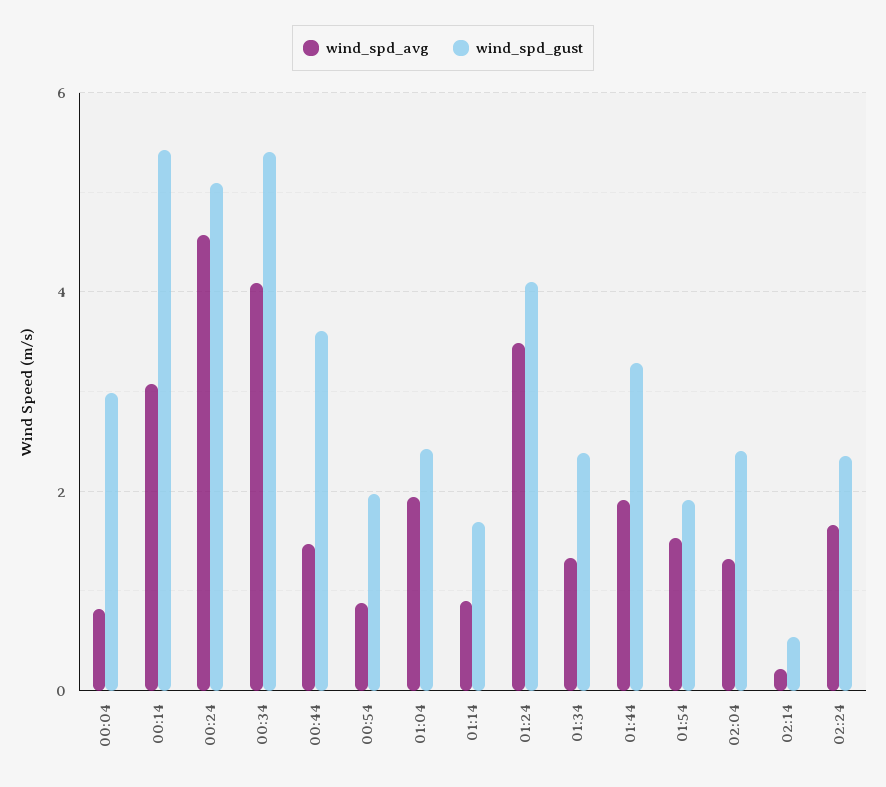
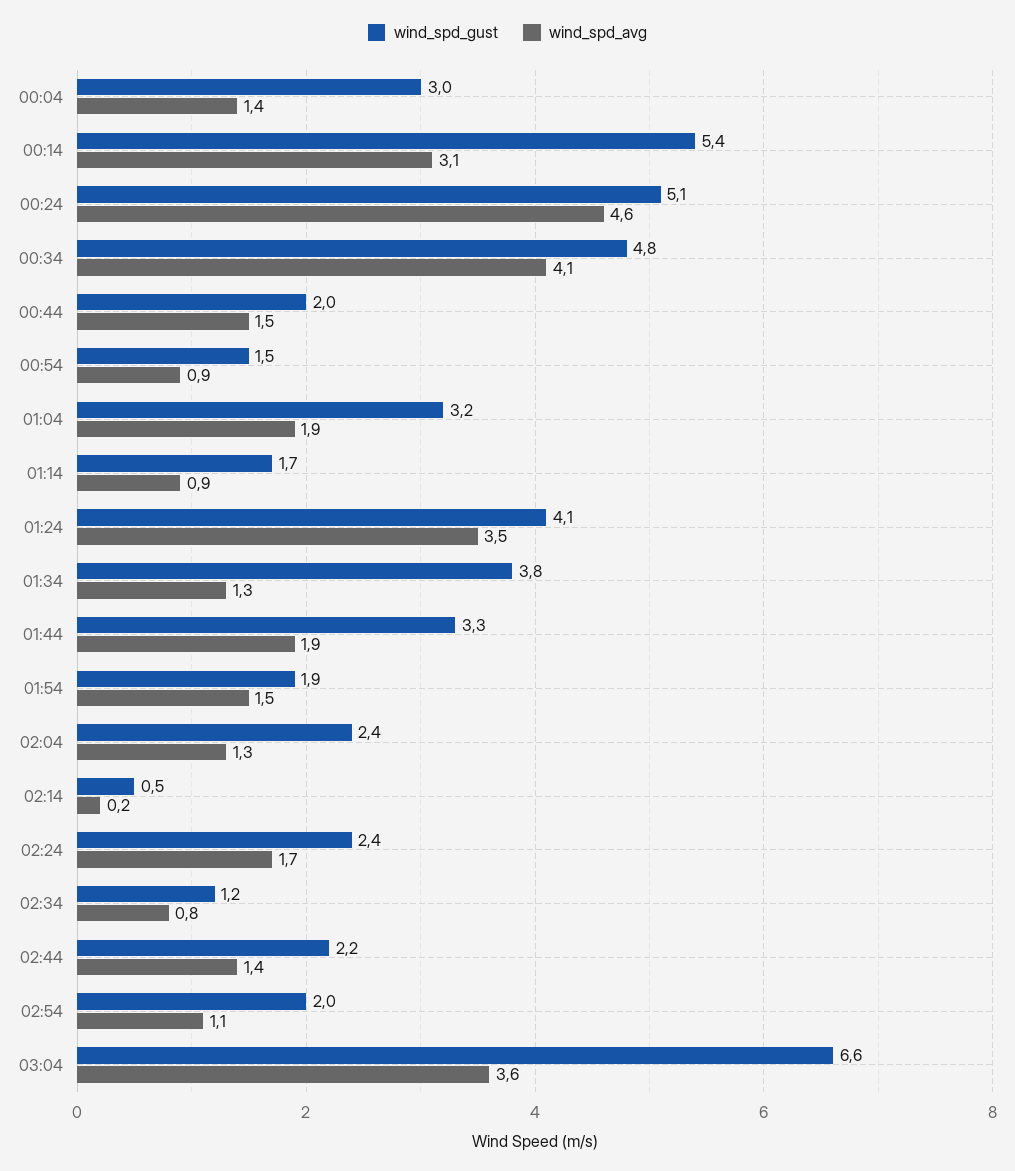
wind_spd_avg, 00:04: 0.8 -> 1.4
wind_spd_gust, 00:34: 5.4 -> 4.8
wind_spd_gust, 00:44: 3.6 -> 2
wind_spd_gust, 00:54: 2 -> 1.5
wind_spd_gust, 01:04: 2.4 -> 3.2
wind_spd_gust, 01:34: 2.4 -> 3.8
wind_spd_gust, 02:34: none -> 1.2
wind_spd_avg, 02:34: none -> 0.8
wind_spd_gust, 02:44: none -> 2.2
wind_spd_avg, 02:44: none -> 1.4
wind_spd_gust, 02:54: none -> 2
wind_spd_avg, 02:54: none -> 1.1
wind_spd_gust, 03:04: none -> 6.6
wind_spd_avg, 03:04: none -> 3.6

